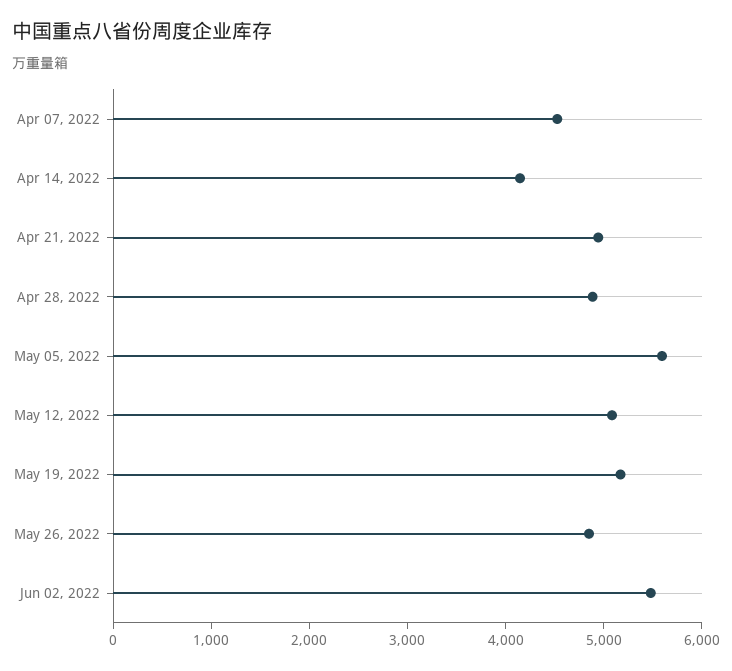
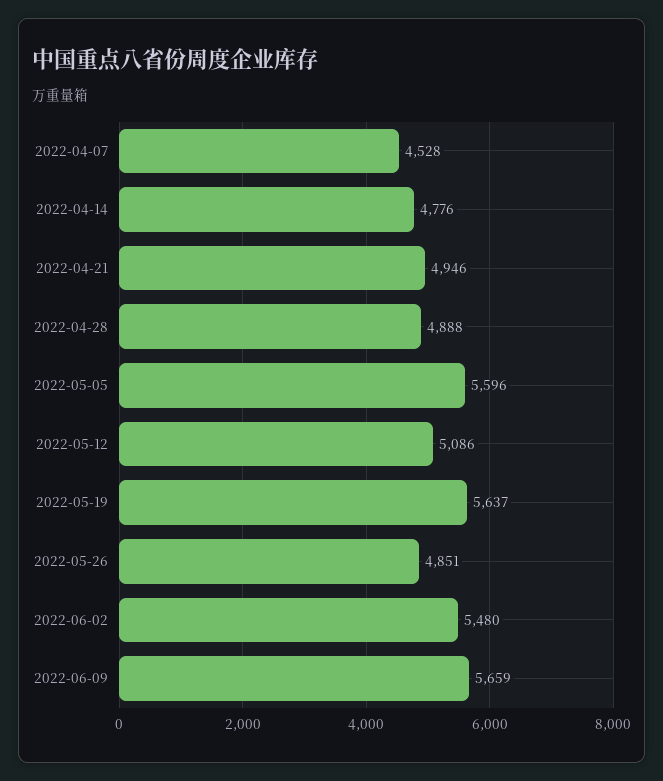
Apr 14, 2022: 4200 -> 4776
May 19, 2022: 5200 -> 5637
2022-06-09: none -> 5659

